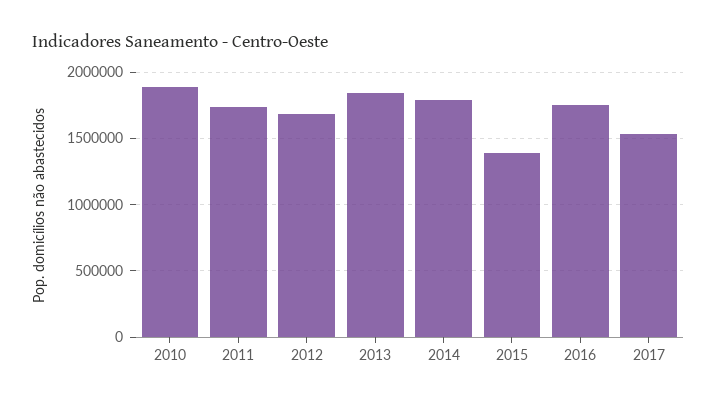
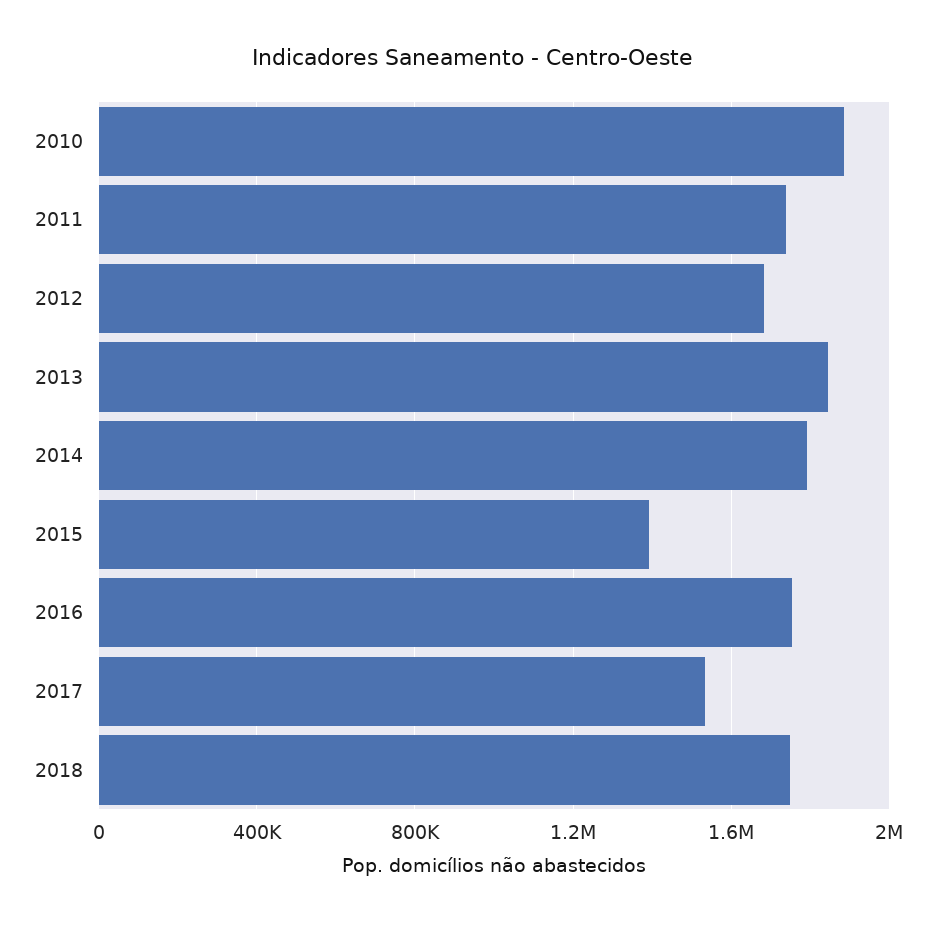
2018: none -> 1750000

